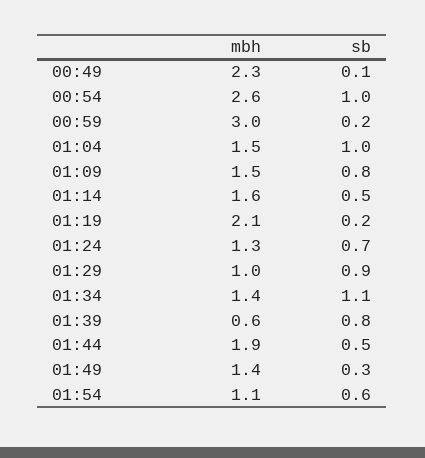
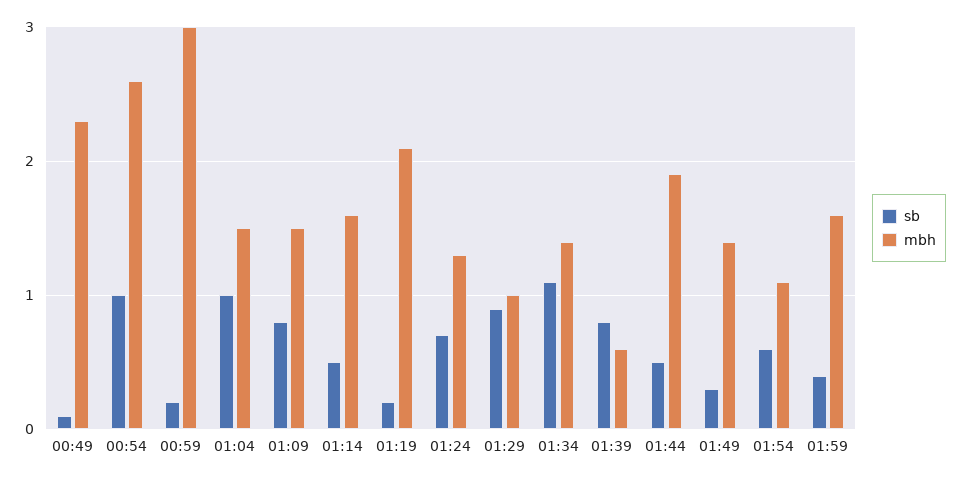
sb, 01:59: none -> 0.4
mbh, 01:59: none -> 1.6

